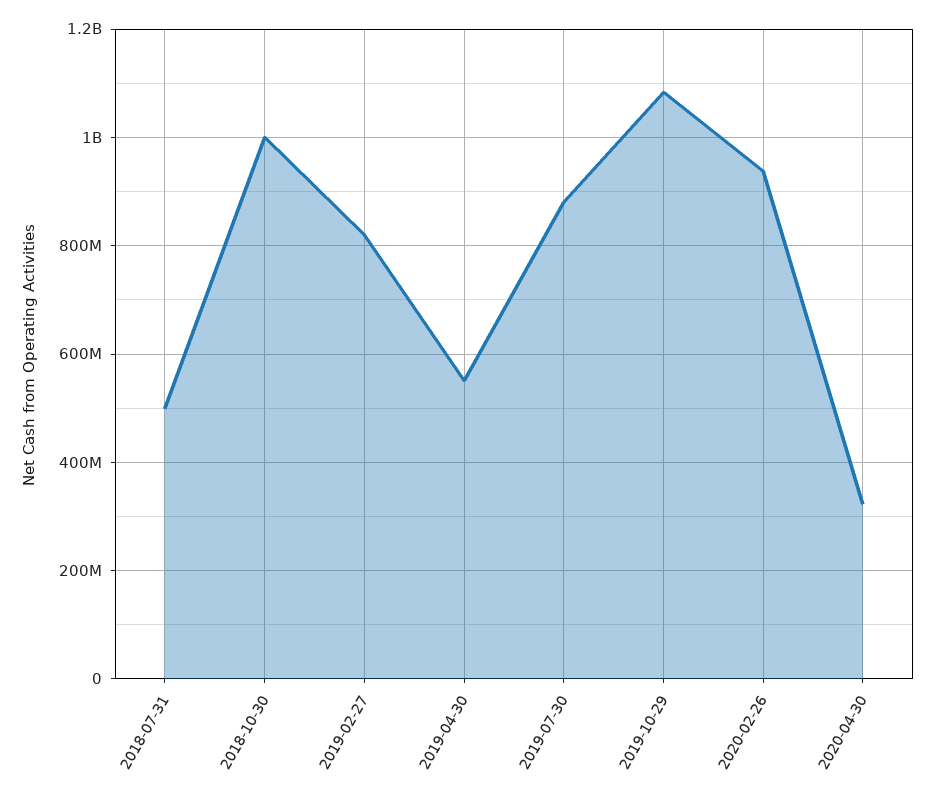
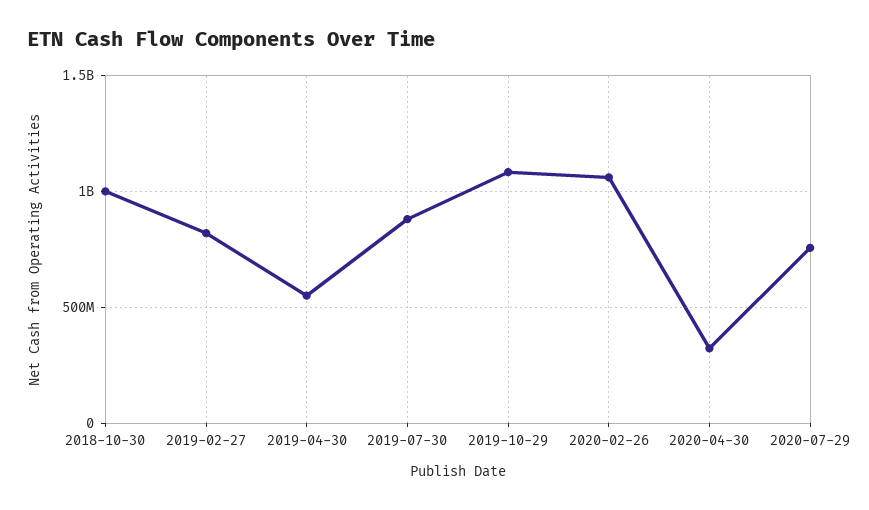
2018-07-31: 500000000 -> none
2020-02-26: 940000000 -> 1050000000
2020-07-29: none -> 750000000

